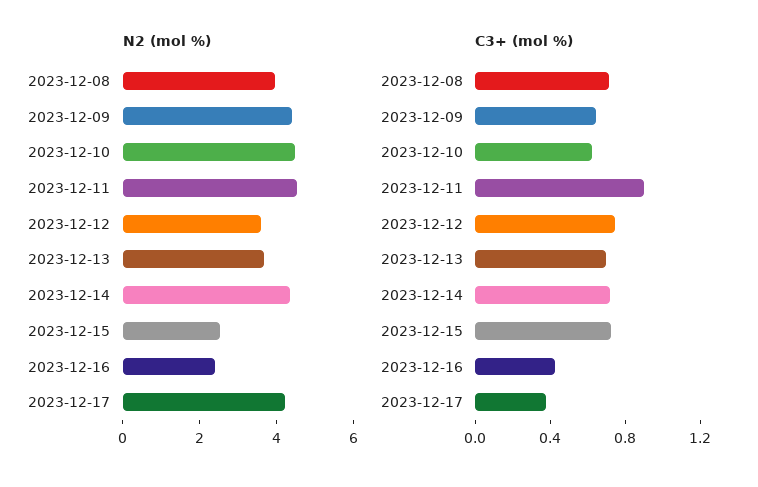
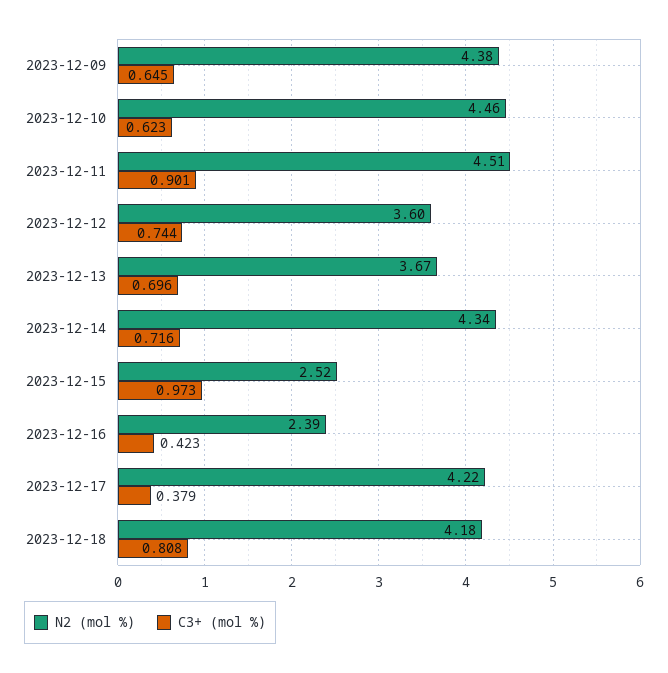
N2 (mol %), 2023-12-08: 4 -> none
C3+ (mol %), 2023-12-08: 0.7 -> none
C3+ (mol %), 2023-12-15: 0.7 -> 0.973
N2 (mol %), 2023-12-18: none -> 4.18
C3+ (mol %), 2023-12-18: none -> 0.808

